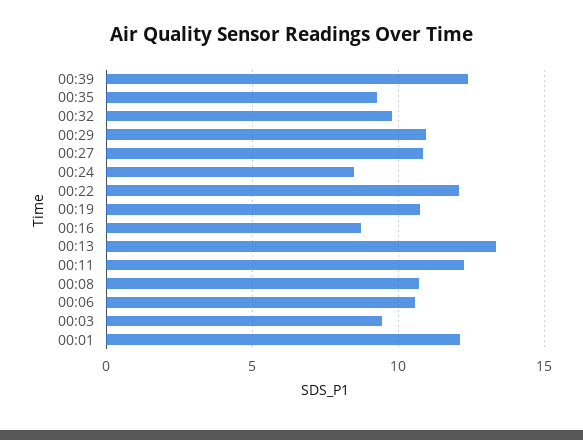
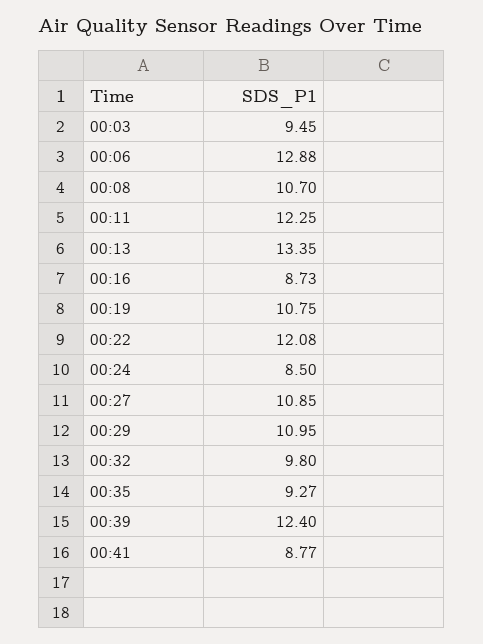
00:06: 10.5 -> 12.88
00:01: 12 -> none
00:41: none -> 8.77

